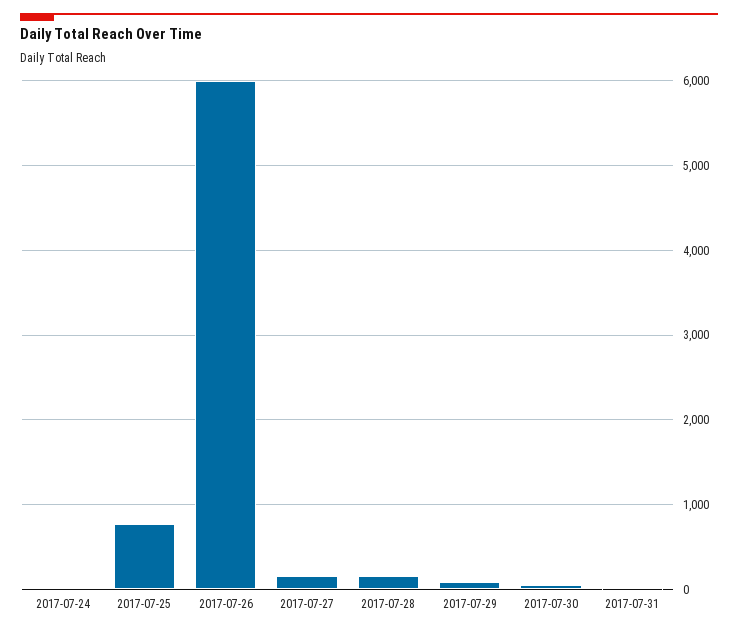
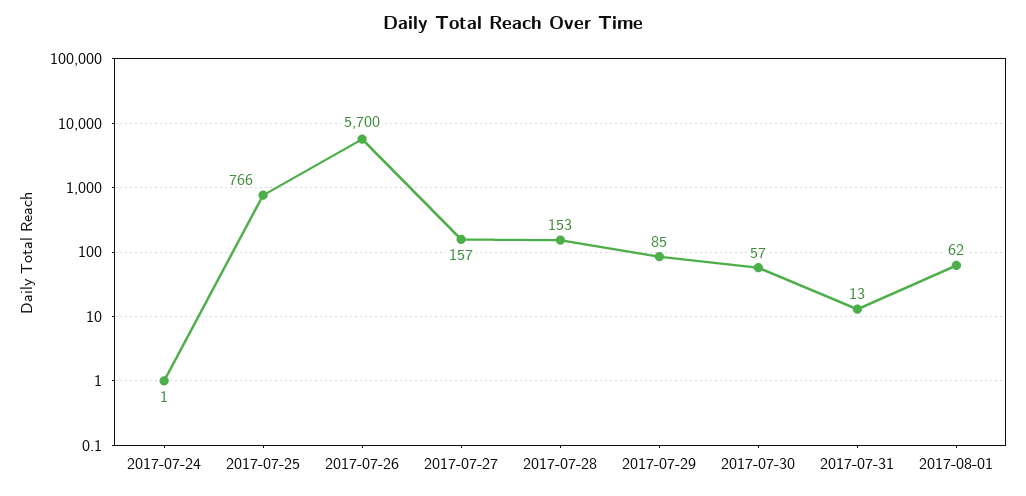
2017-07-26: 6000 -> 5700
2017-08-01: none -> 62

